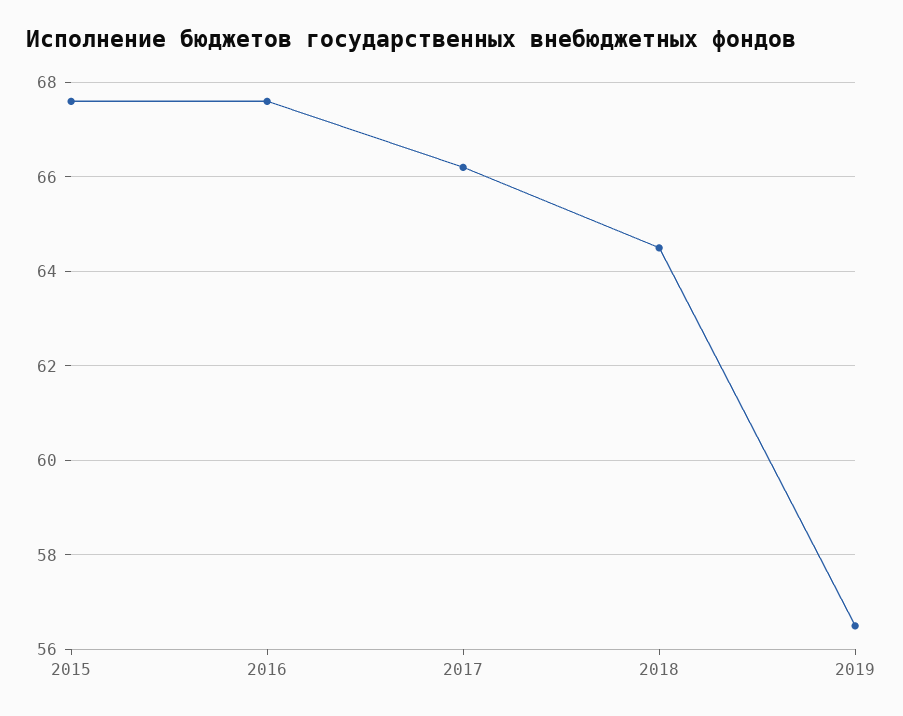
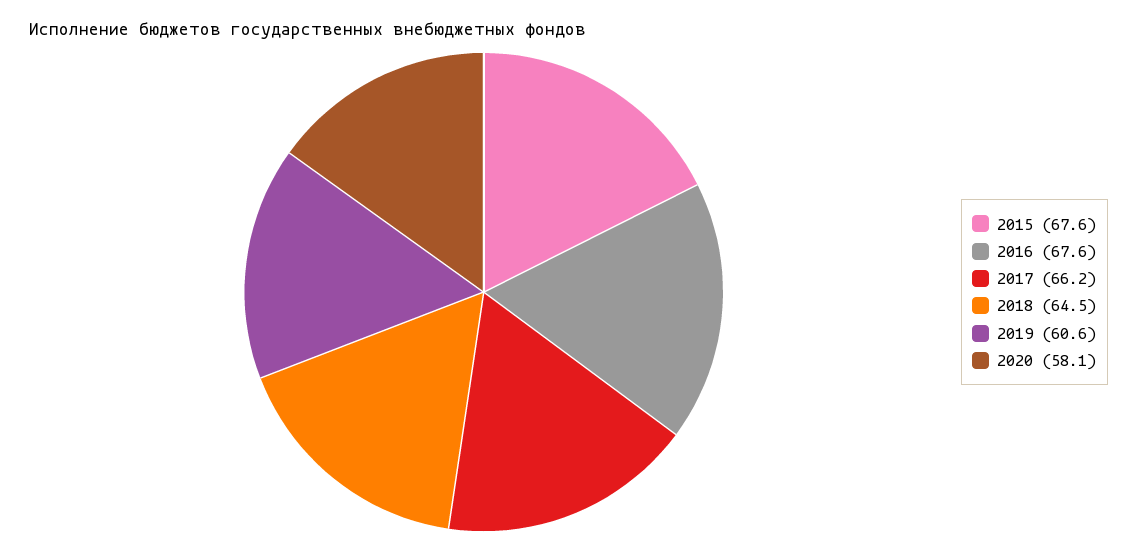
2019: 56.5 -> 60.6
2020: none -> 58.1

